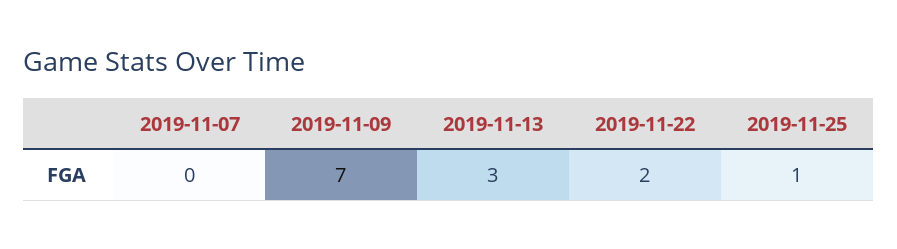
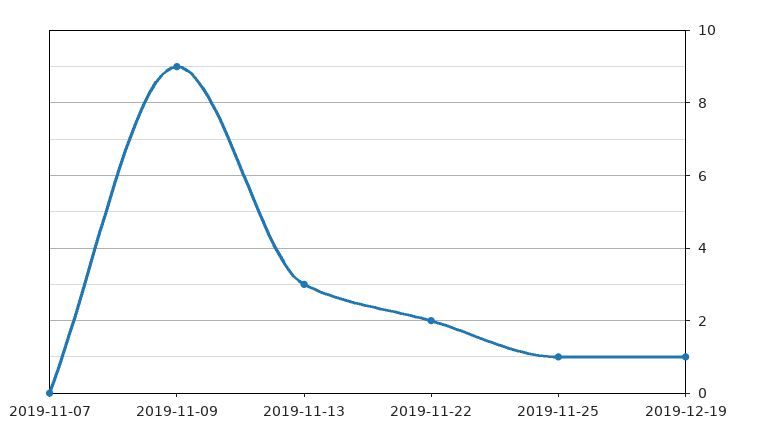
2019-11-09: 7 -> 9
2019-12-19: none -> 1

